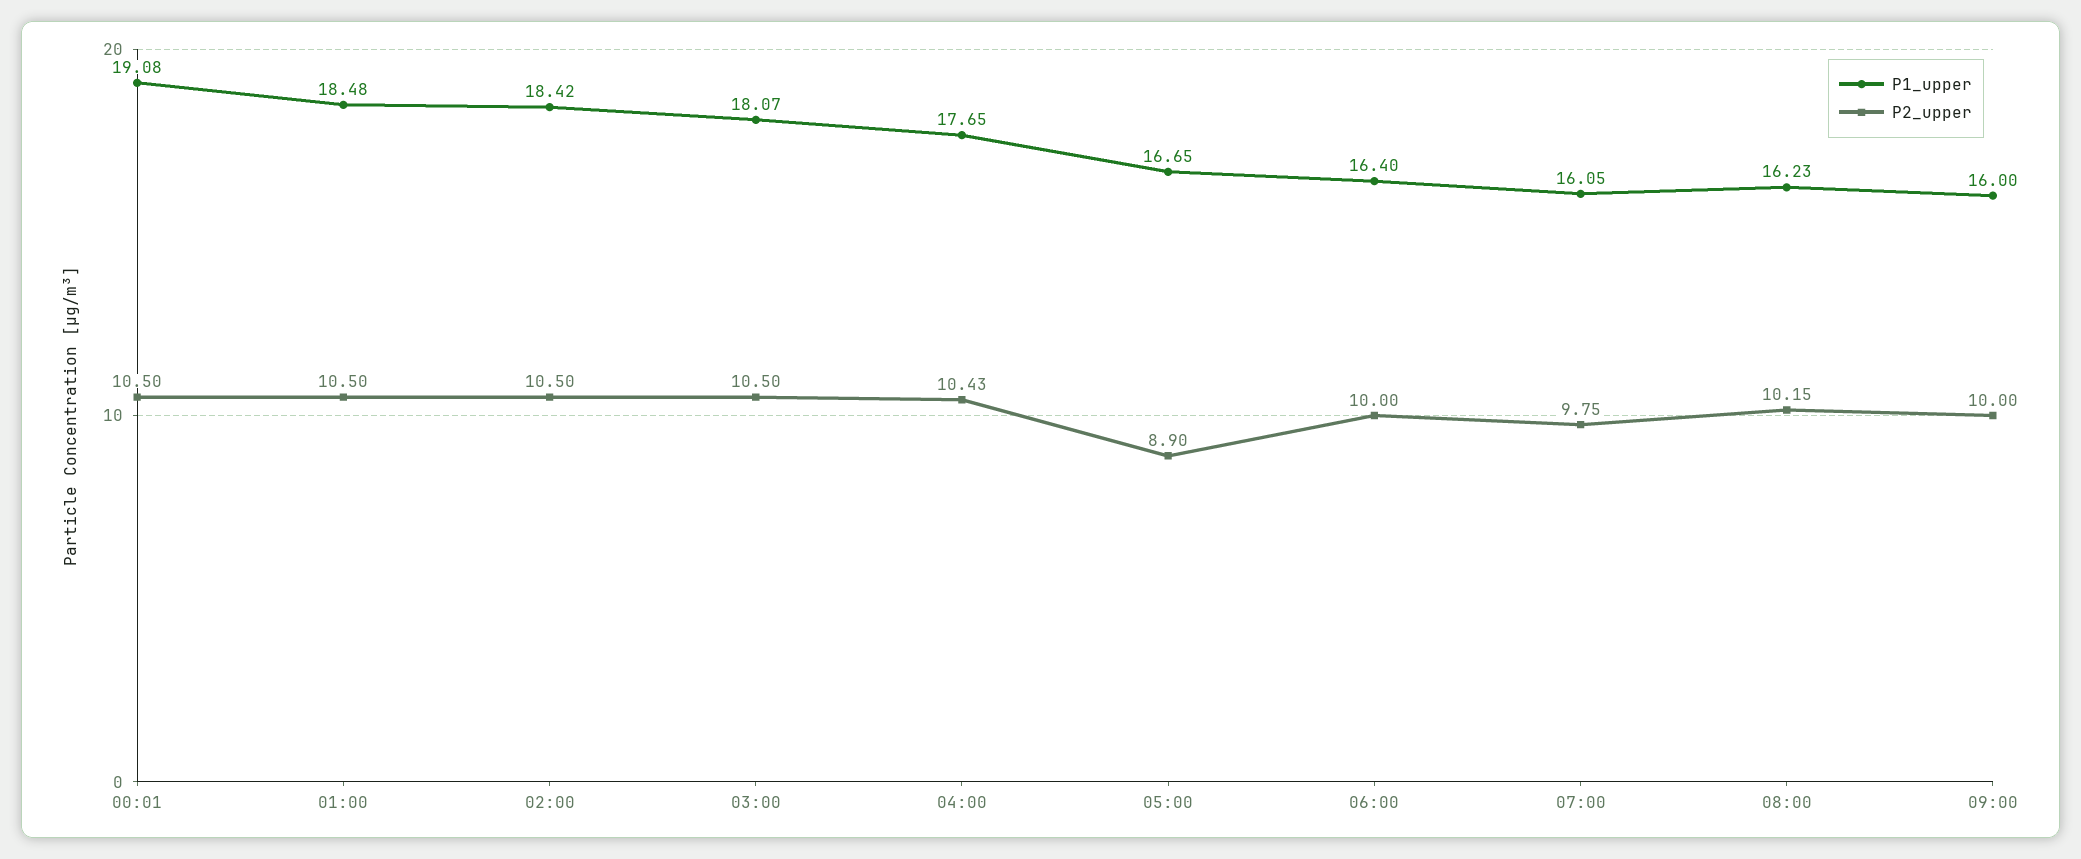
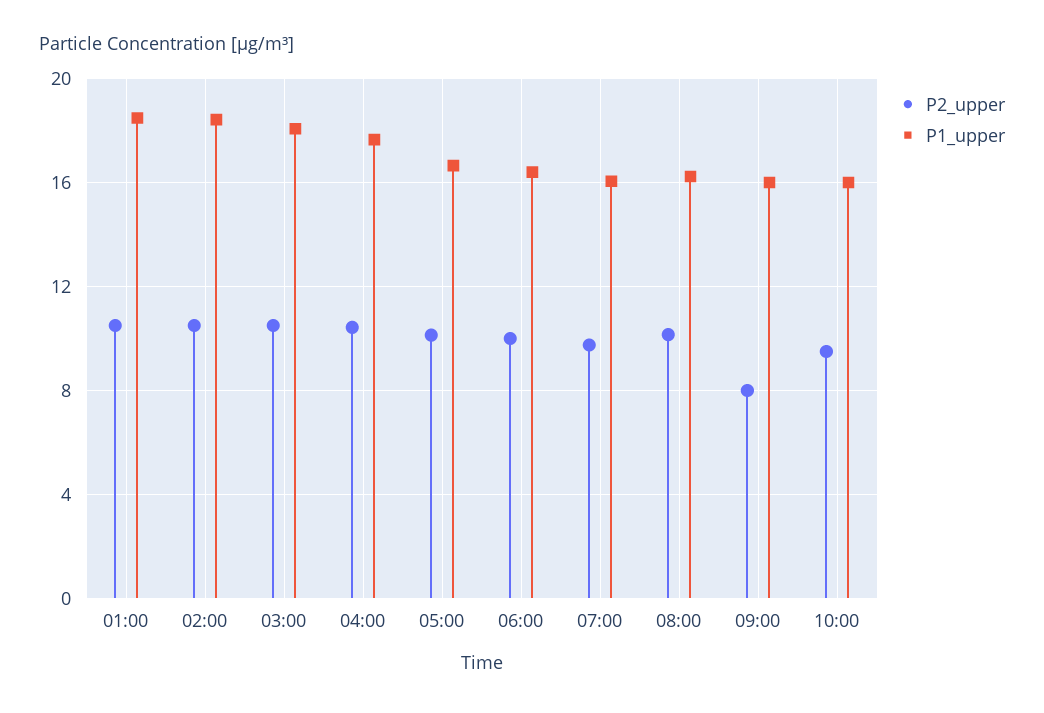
P1_upper, 00:01: 19.08 -> none
P2_upper, 00:01: 10.5 -> none
P2_upper, 05:00: 8.9 -> 10
P2_upper, 09:00: 10 -> 8
P2_upper, 10:00: none -> 9.5
P1_upper, 10:00: none -> 16

